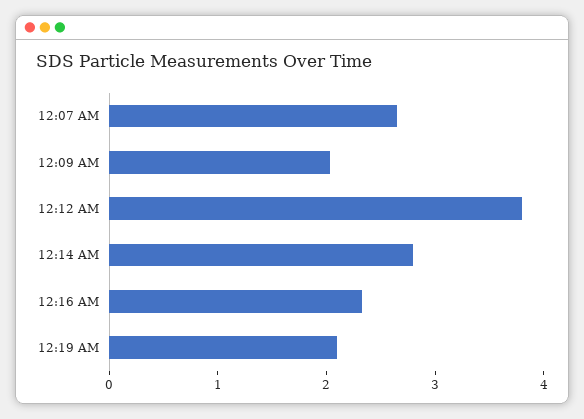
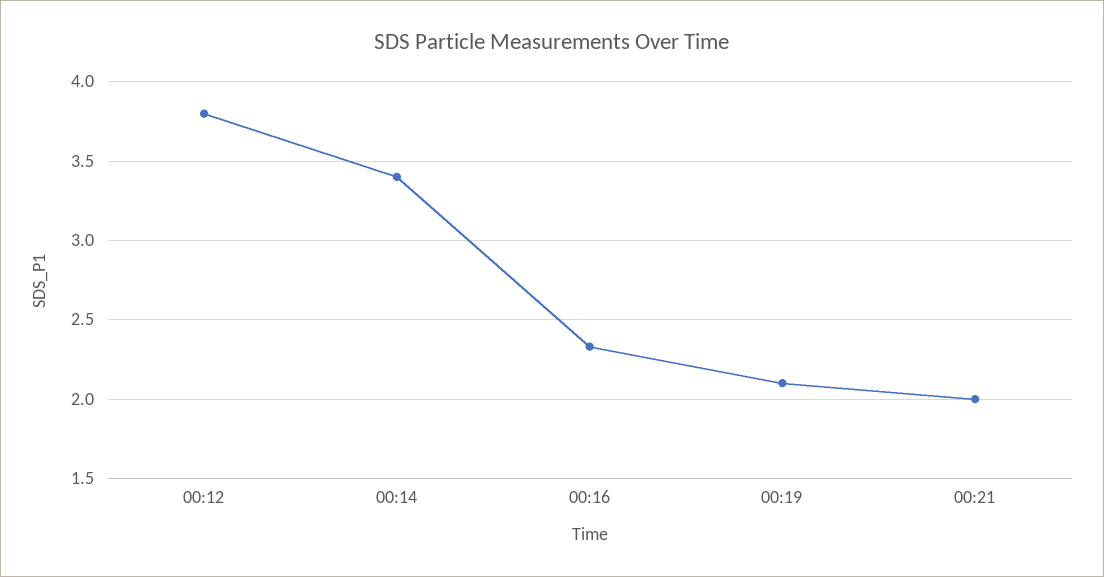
12:07 AM: 2.6 -> none
12:09 AM: 2 -> none
12:14 AM: 2.8 -> 3.4
00:21: none -> 2

